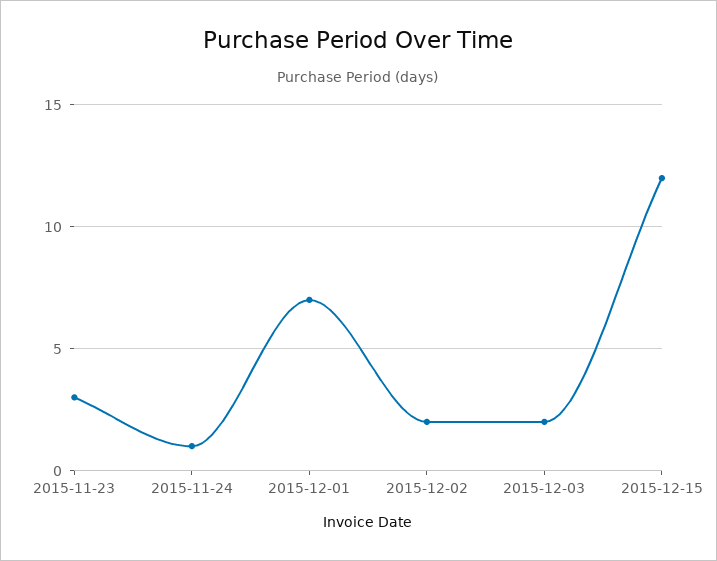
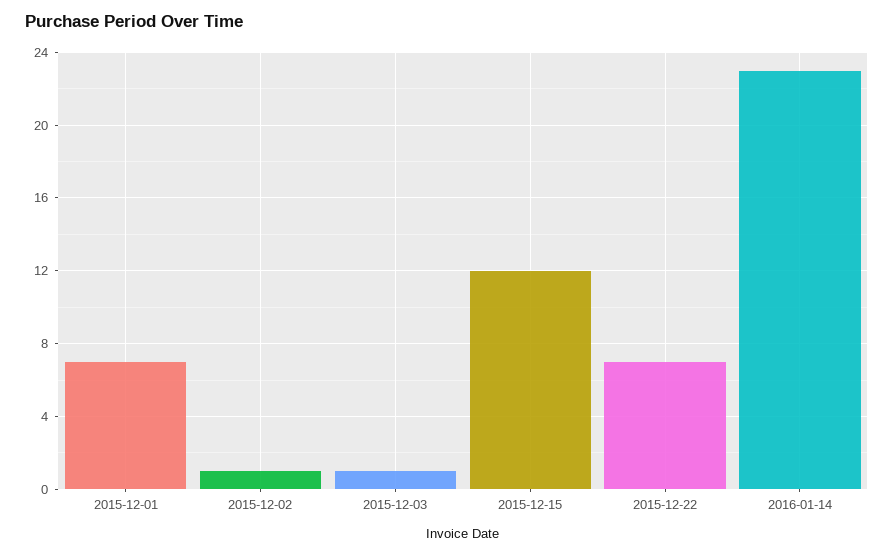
2015-11-23: 3 -> none
2015-11-24: 1 -> none
2015-12-02: 2 -> 1
2015-12-03: 2 -> 1
2015-12-22: none -> 7
2016-01-14: none -> 23

